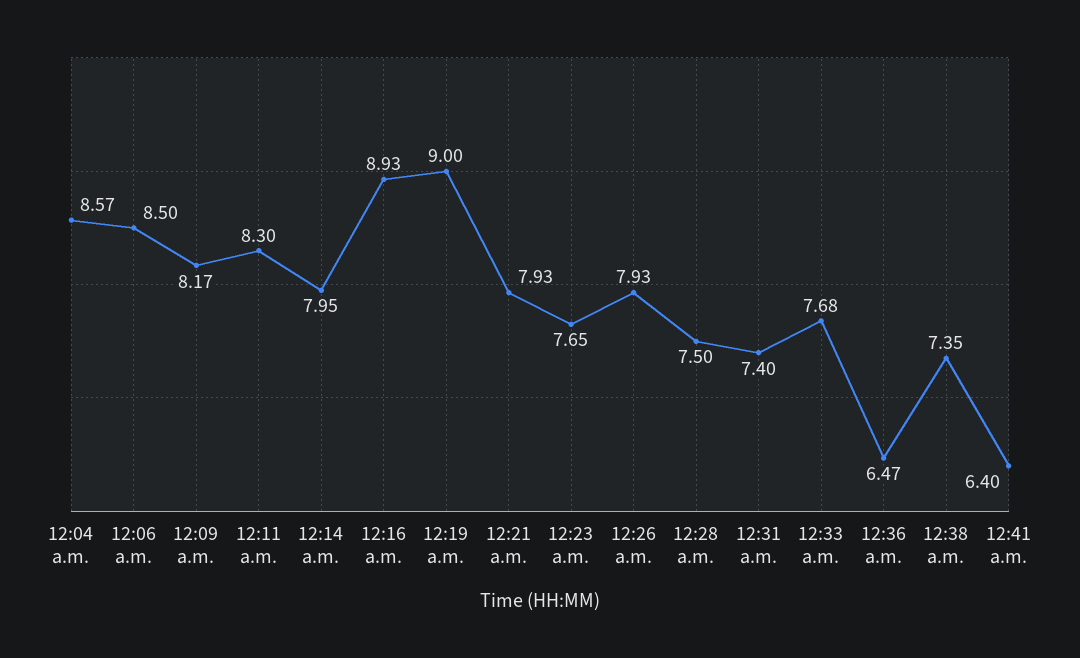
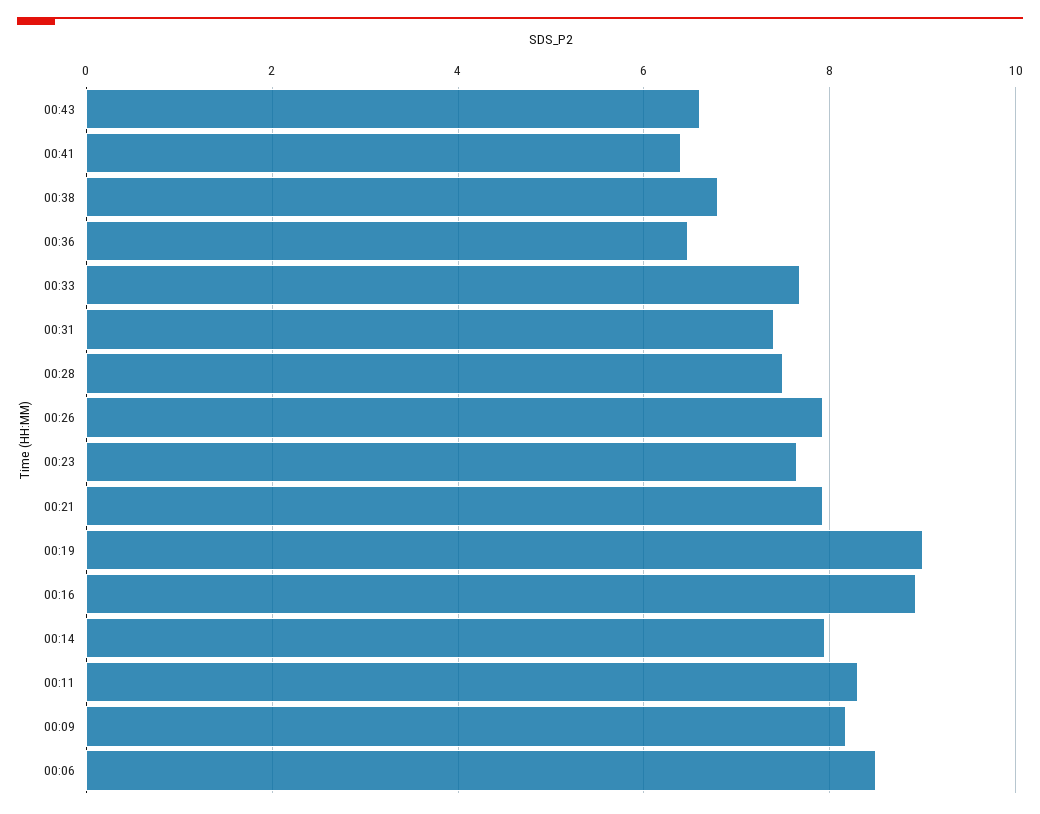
12:04 a.m.: 8.57 -> none
12:38 a.m.: 7.35 -> 6.8
00:43: none -> 6.6

